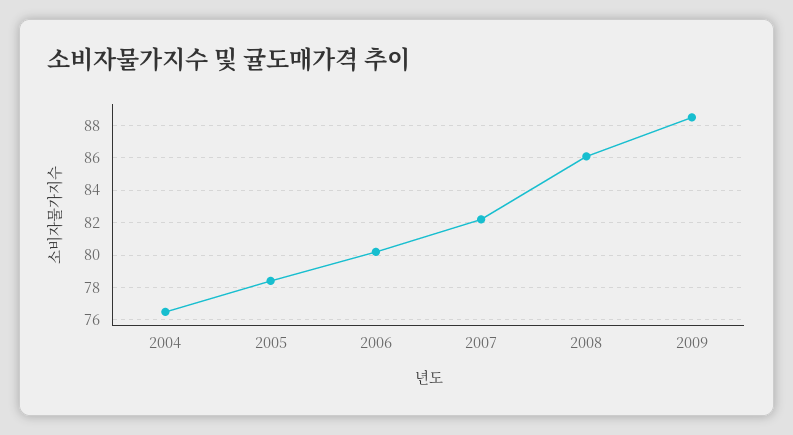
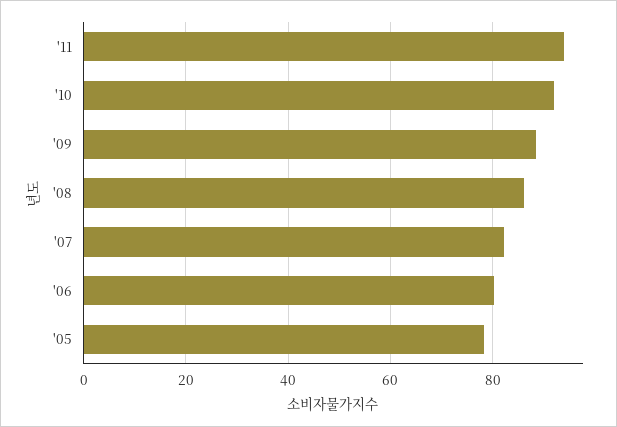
2004: 76.5 -> none
'11: none -> 94
'10: none -> 92

